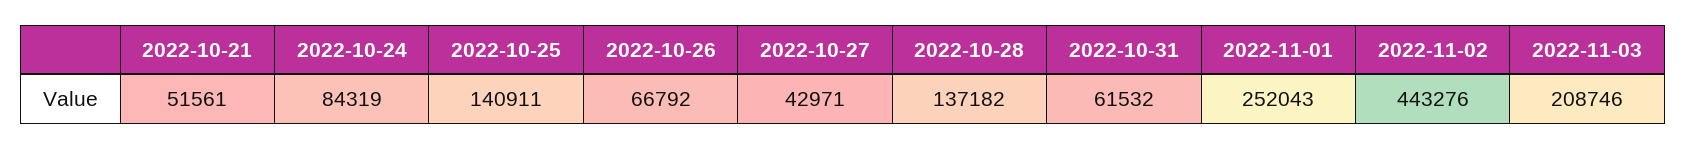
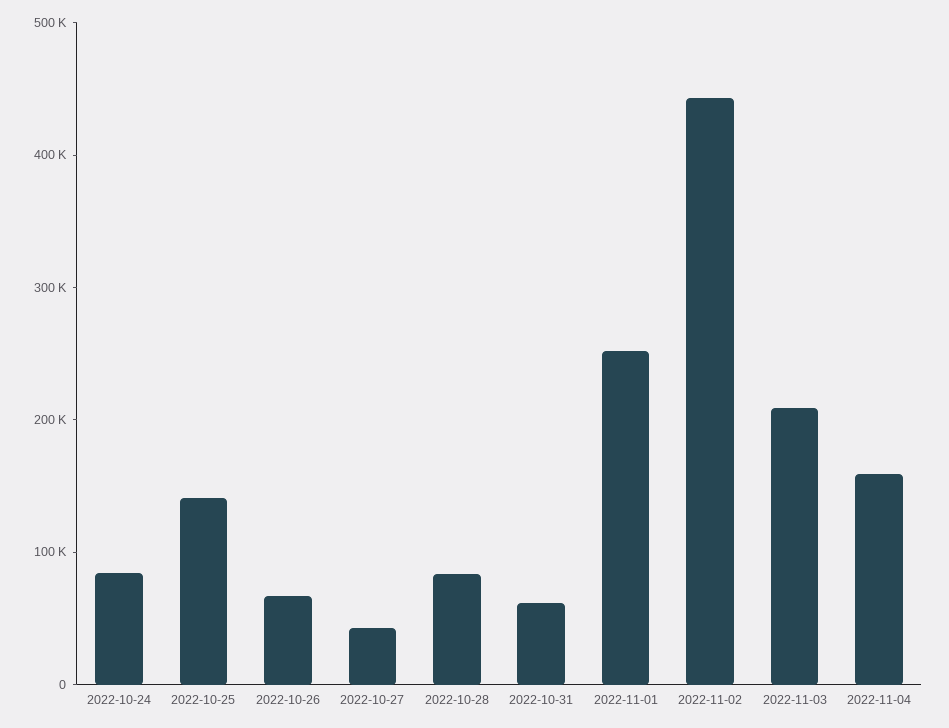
2022-10-21: 51561 -> none
2022-10-28: 137182 -> 80000
2022-11-04: none -> 160000

